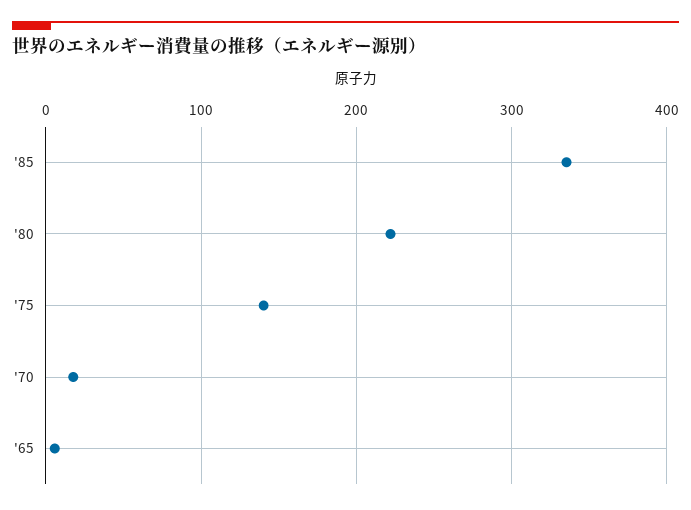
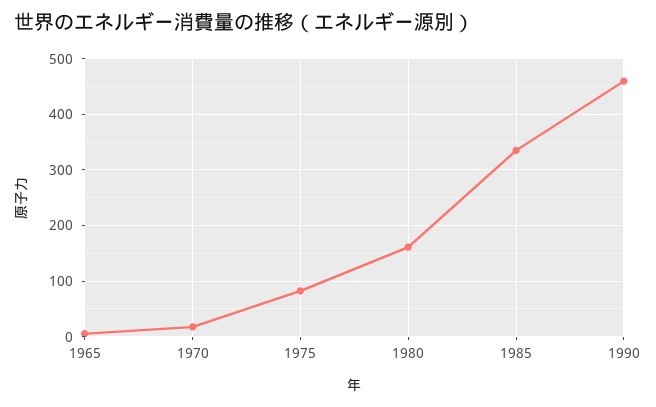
'80: 220 -> 160
'75: 140 -> 80
1990: none -> 460

